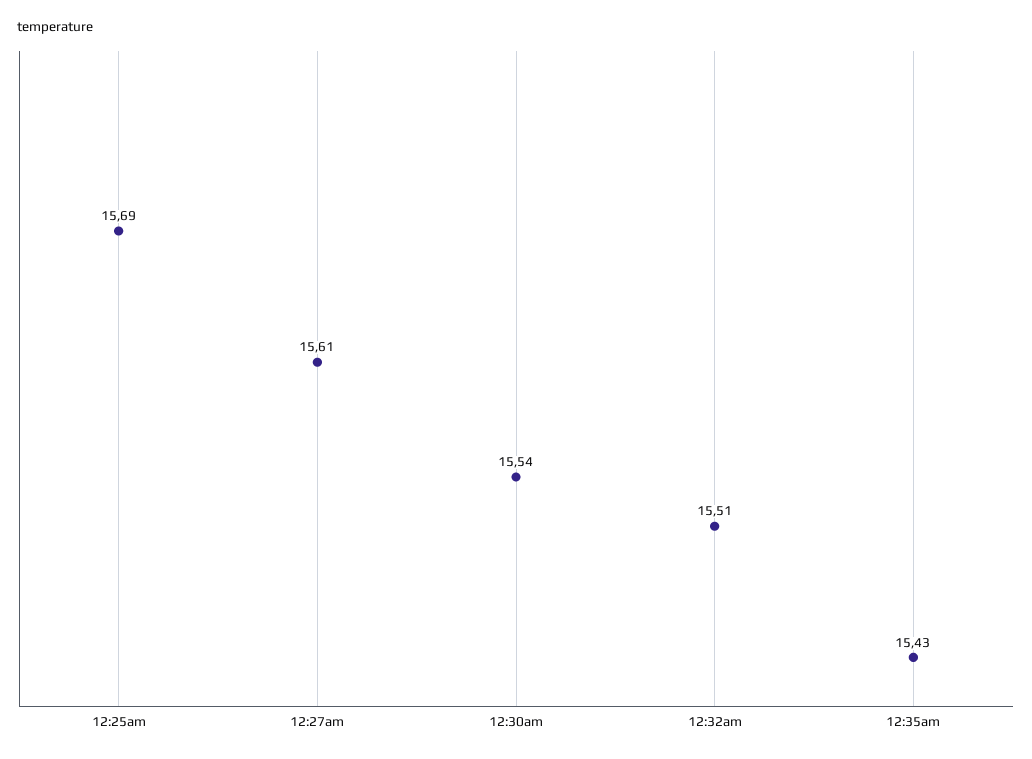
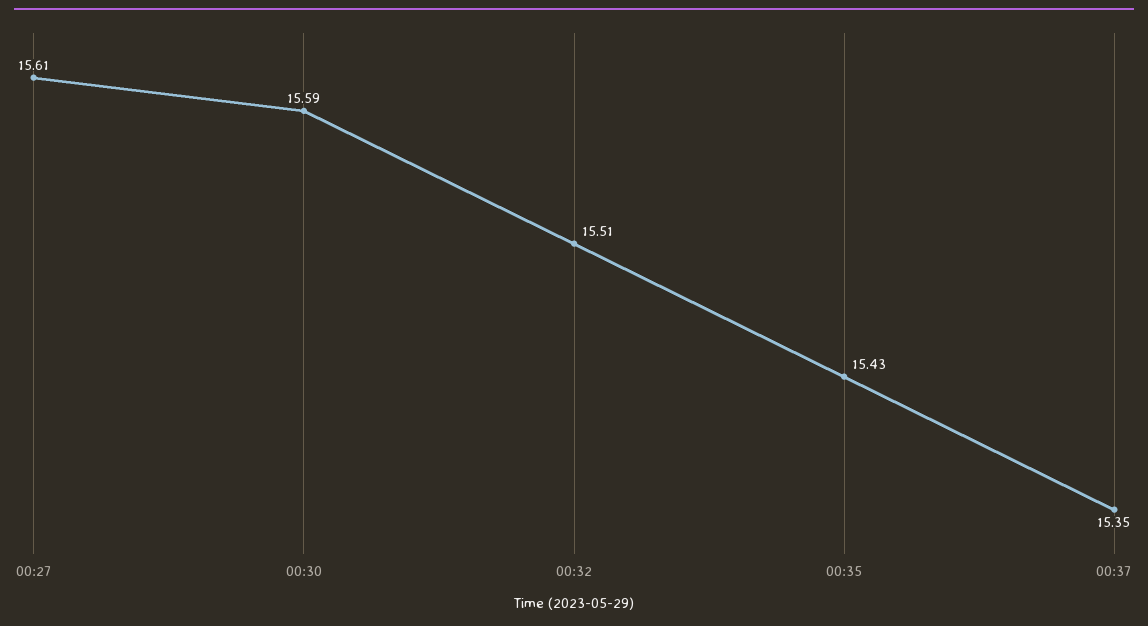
12:25am: 15.69 -> none
12:30am: 15.54 -> 15.59
00:37: none -> 15.35

